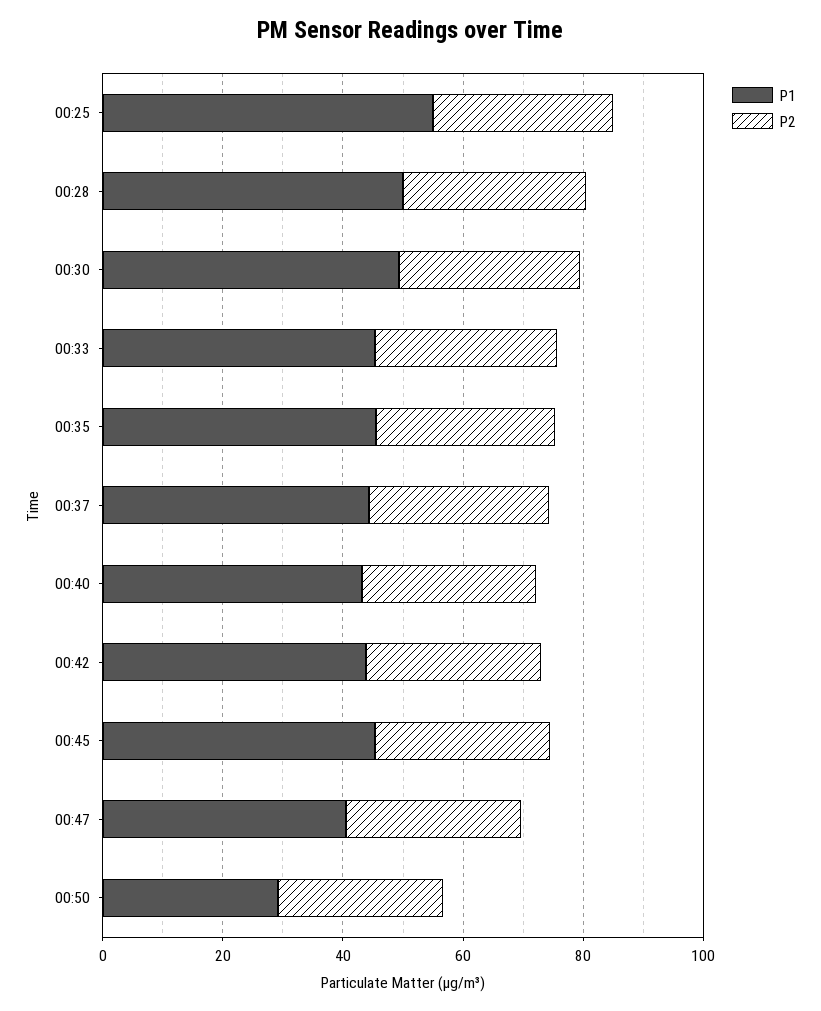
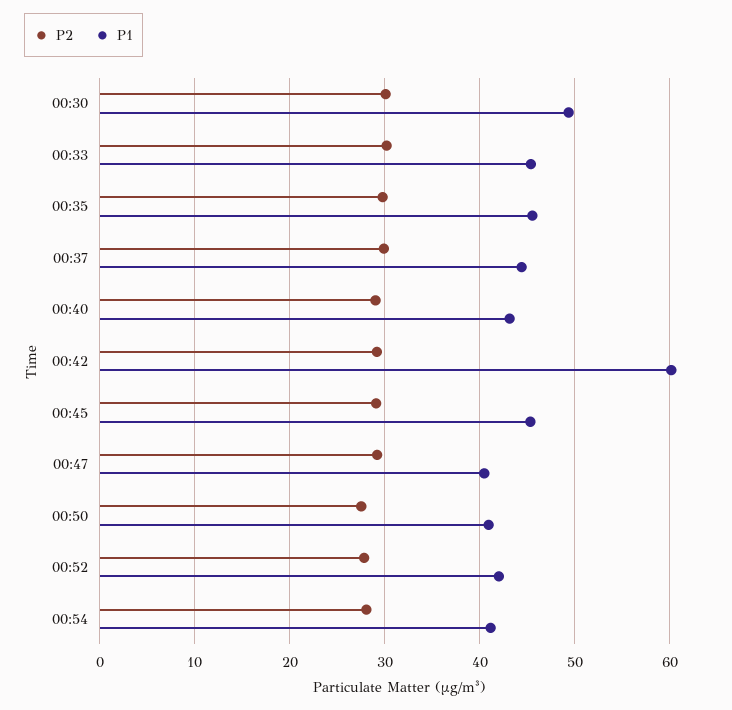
P1, 00:25: 55 -> none
P2, 00:25: 30 -> none
P1, 00:28: 50 -> none
P2, 00:28: 30 -> none
P1, 00:42: 45 -> 60
P1, 00:50: 30 -> 41
P2, 00:52: none -> 28
P1, 00:52: none -> 42
P2, 00:54: none -> 28
P1, 00:54: none -> 41

